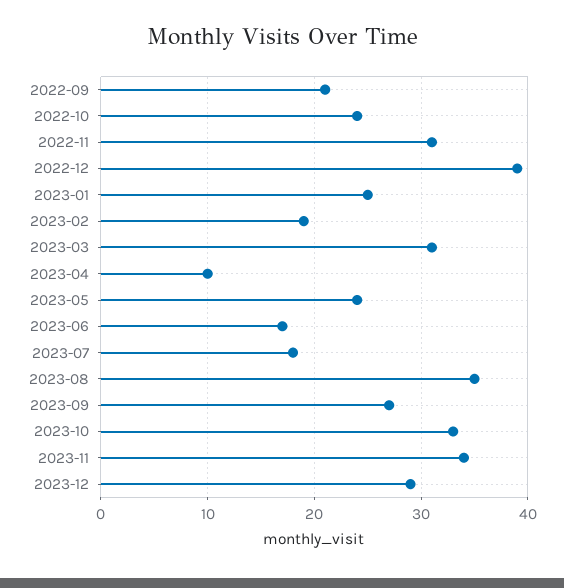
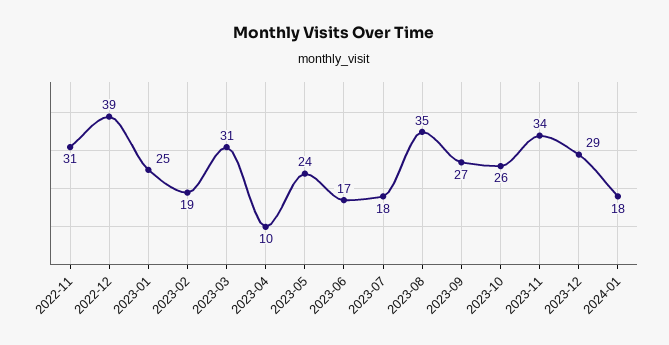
2022-09: 21 -> none
2022-10: 24 -> none
2023-10: 33 -> 26
2024-01: none -> 18

